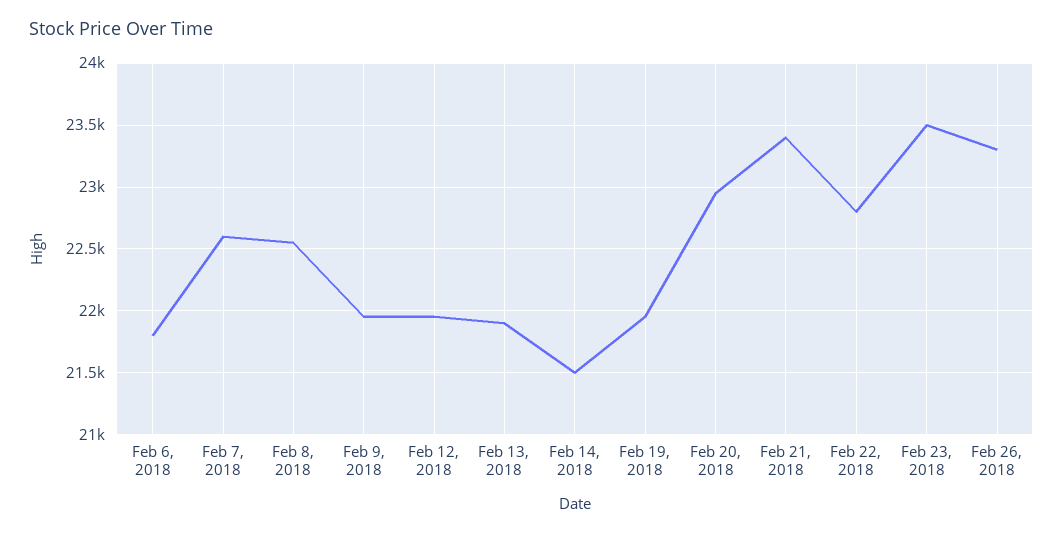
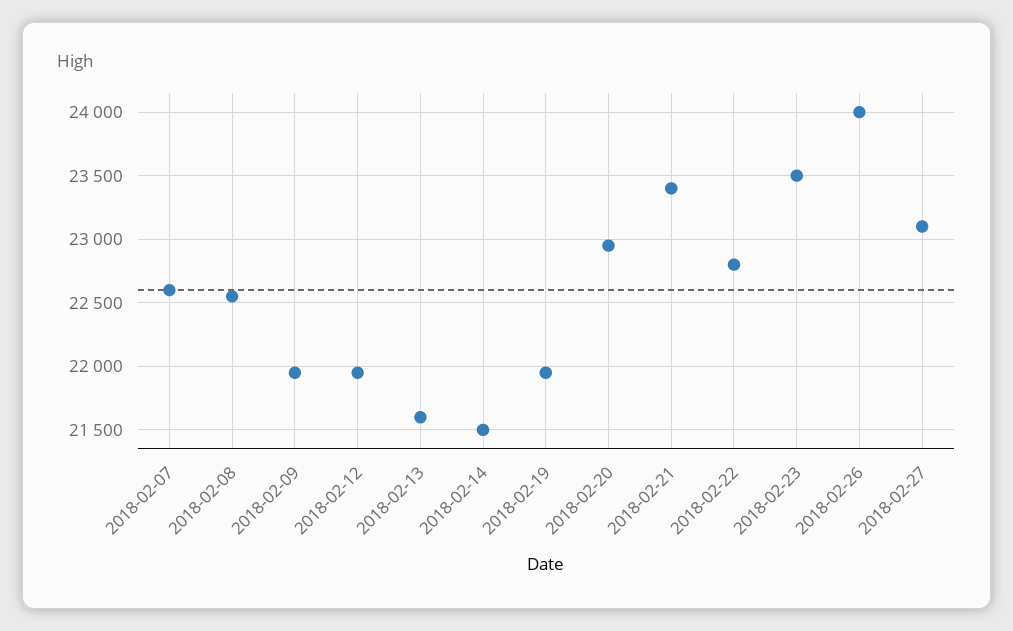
Feb 6, 2018: 21800 -> none
Feb 13, 2018: 21900 -> 21600
Feb 26, 2018: 23300 -> 24000
2018-02-27: none -> 23100

